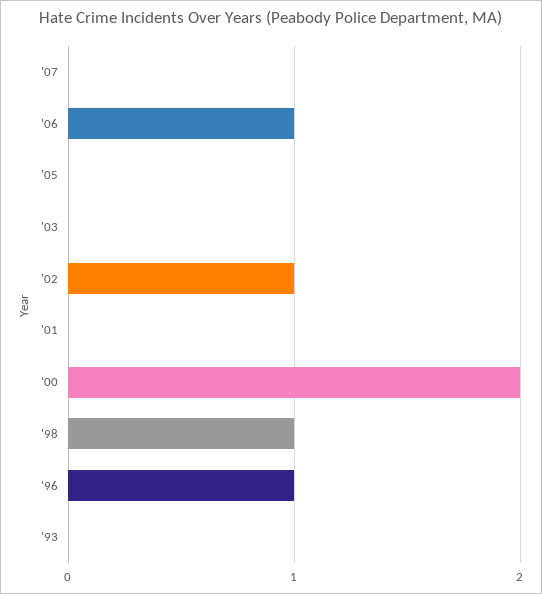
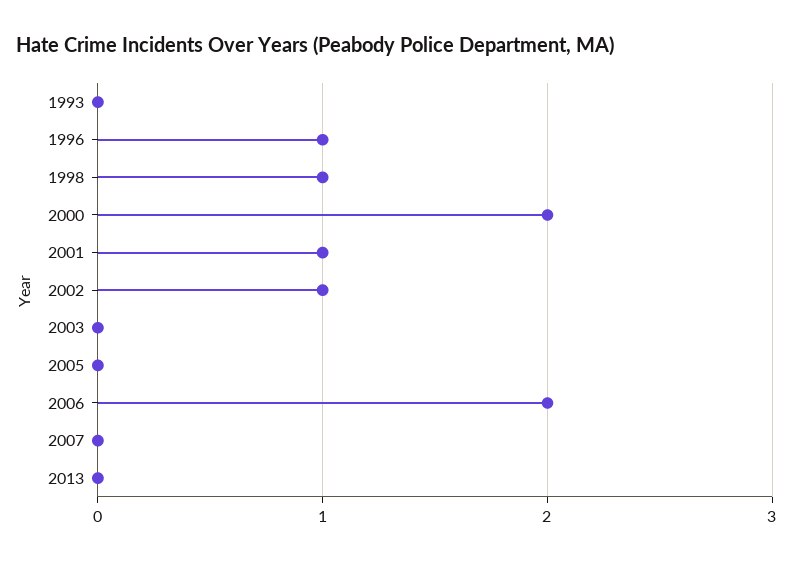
'06: 1 -> 2
'01: 0 -> 1
2013: none -> 0

